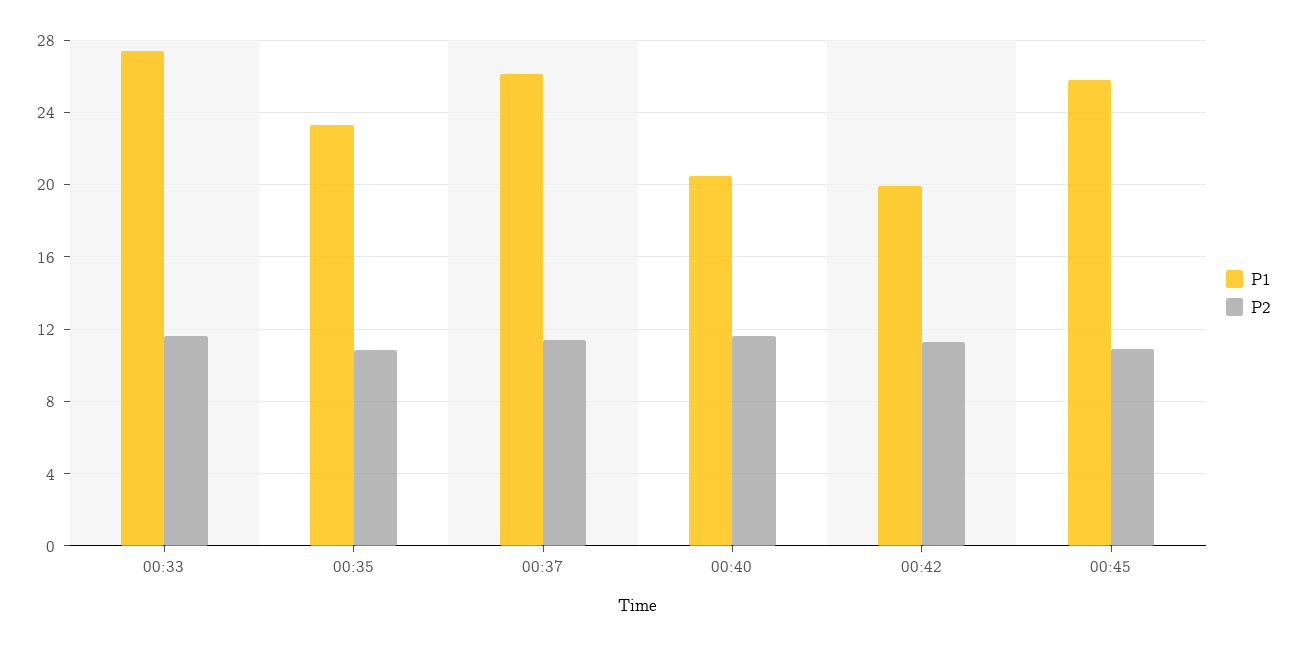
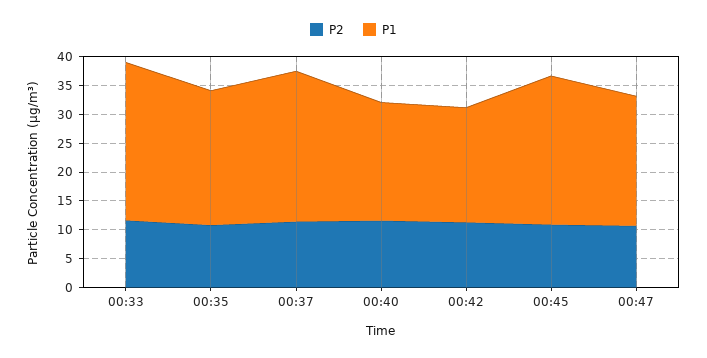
P2, 00:47: none -> 10
P1, 00:47: none -> 22.5

